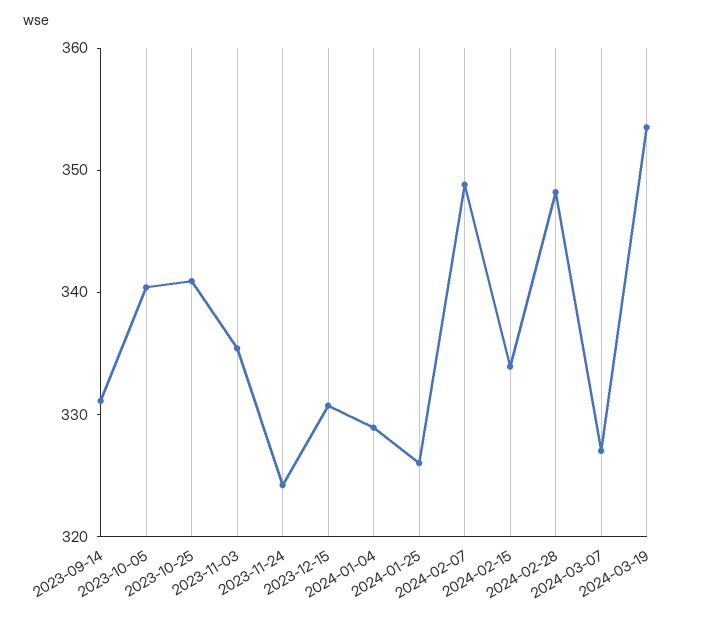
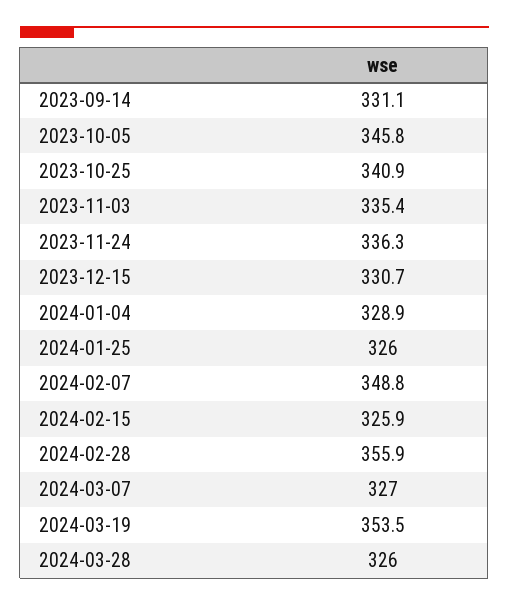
2023-10-05: 340 -> 345.8
2023-11-24: 324 -> 336.3
2024-02-15: 334 -> 325.9
2024-02-28: 348 -> 355.9
2024-03-28: none -> 326

